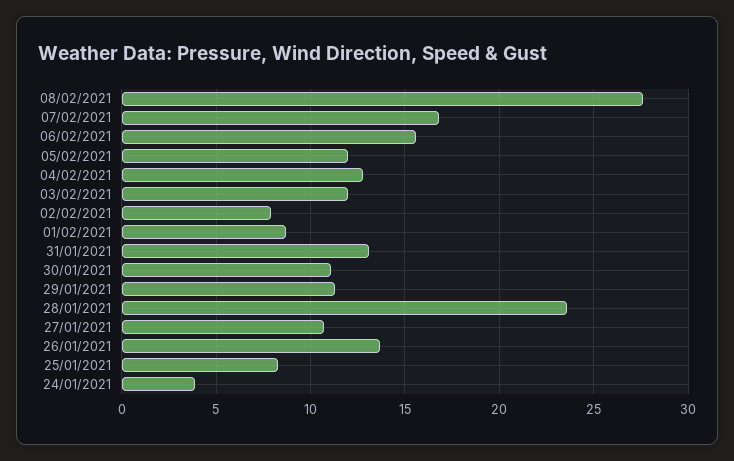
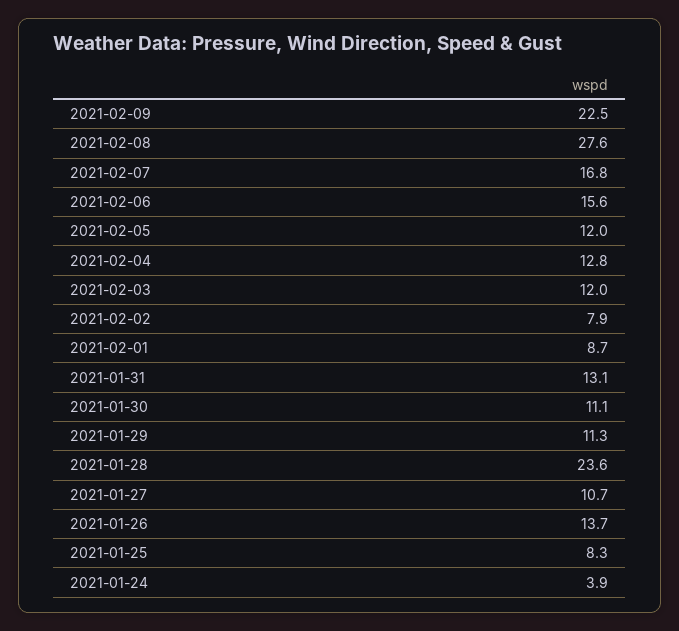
2021-02-09: none -> 22.5

